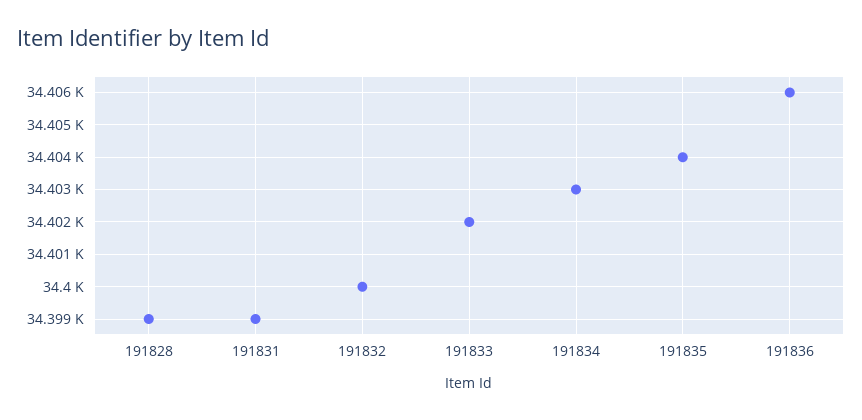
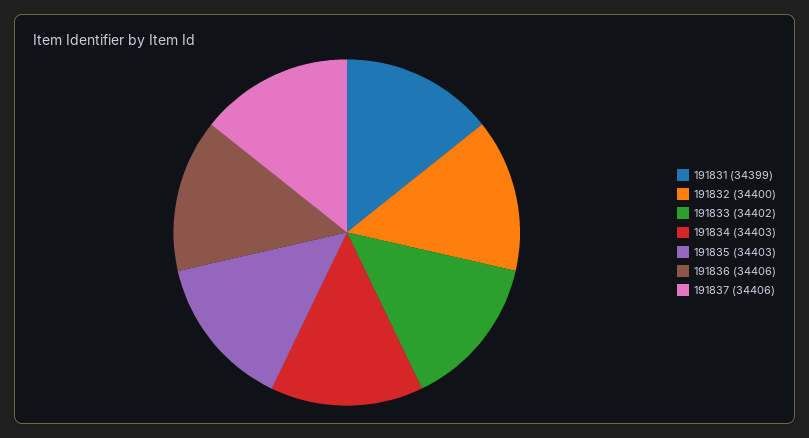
191828: 34399 -> none
191835: 34404 -> 34403
191837: none -> 34406

